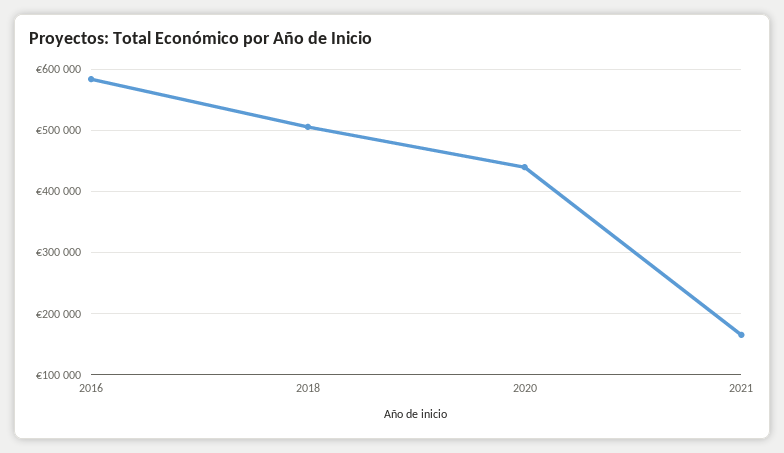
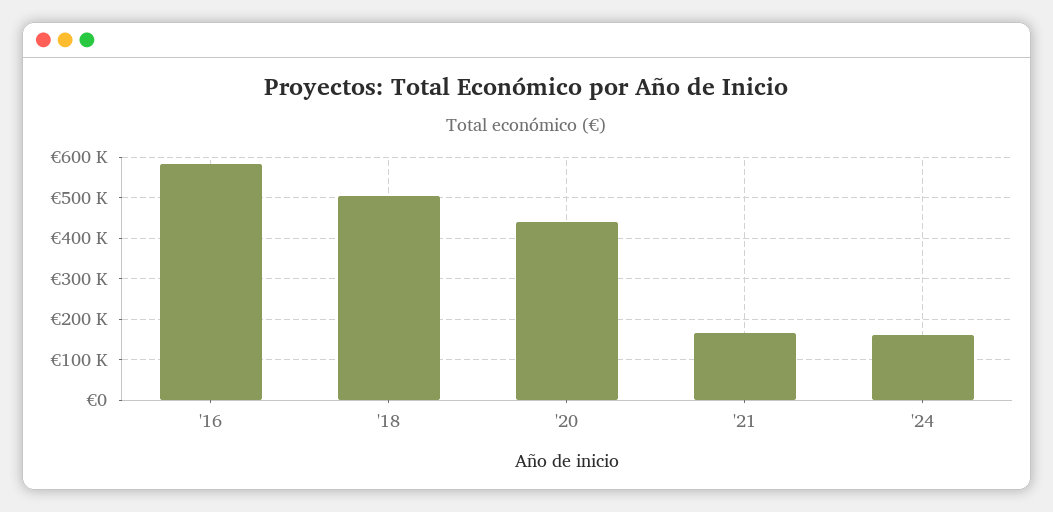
'24: none -> 160000

